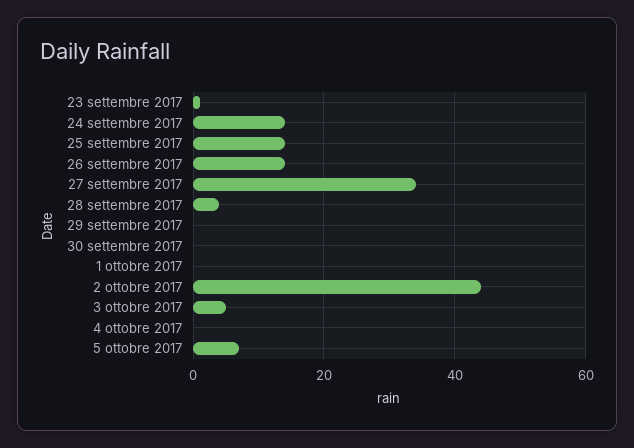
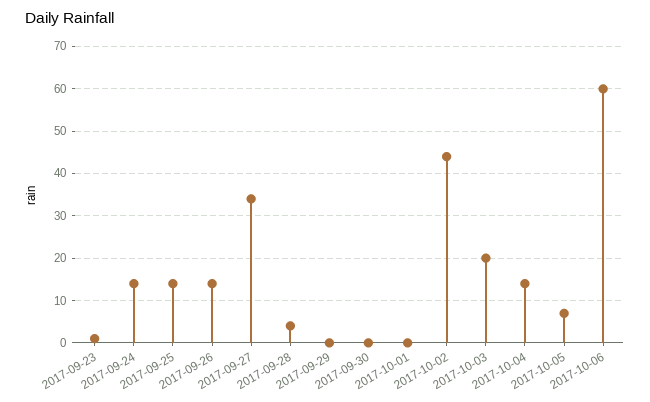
3 ottobre 2017: 5 -> 20
4 ottobre 2017: 0 -> 15
2017-10-06: none -> 60

